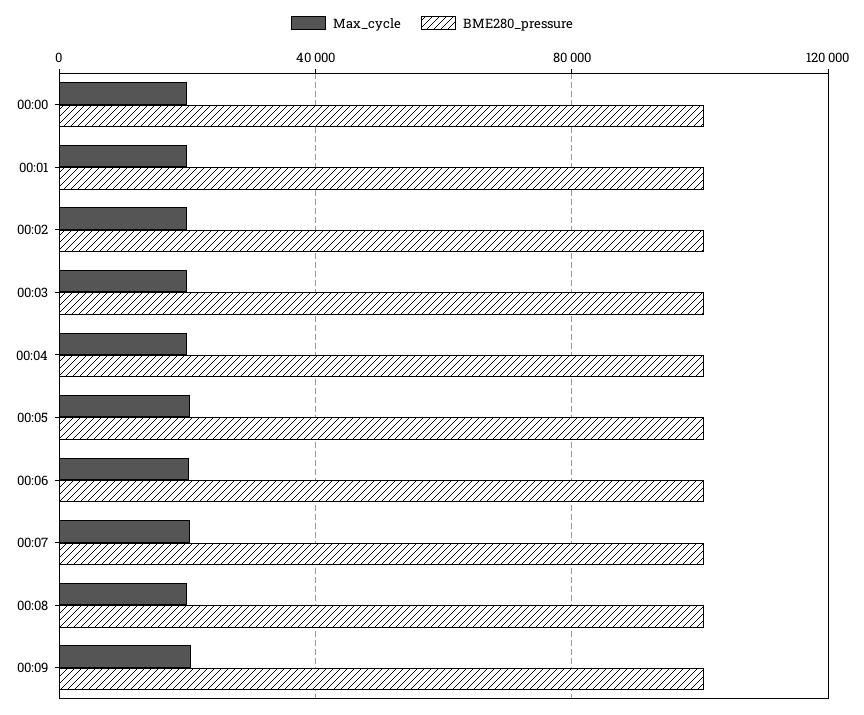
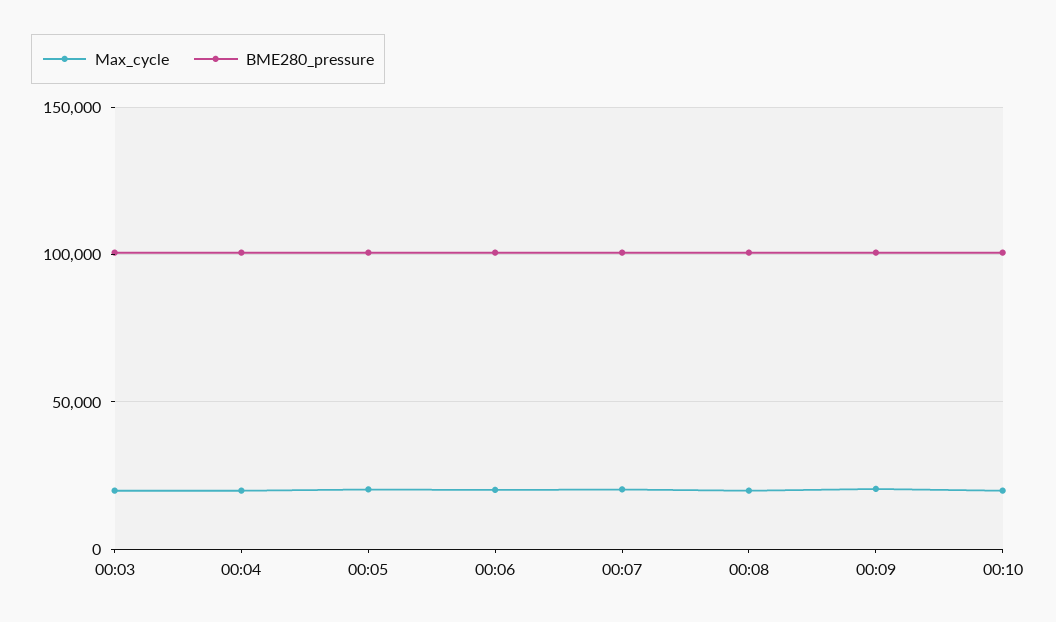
Max_cycle, 00:00: 20000 -> none
BME280_pressure, 00:00: 100000 -> none
Max_cycle, 00:01: 20000 -> none
BME280_pressure, 00:01: 100000 -> none
Max_cycle, 00:02: 20000 -> none
BME280_pressure, 00:02: 100000 -> none
Max_cycle, 00:10: none -> 20000
BME280_pressure, 00:10: none -> 100000

